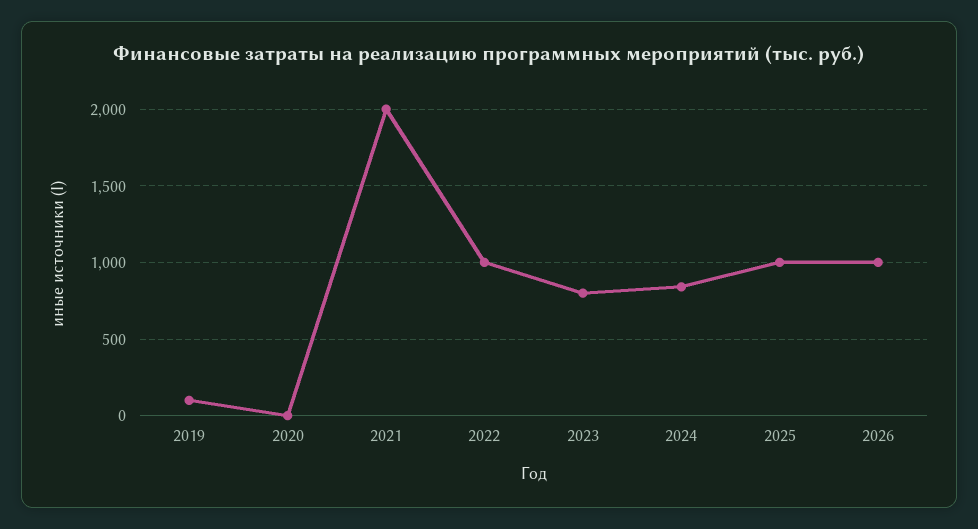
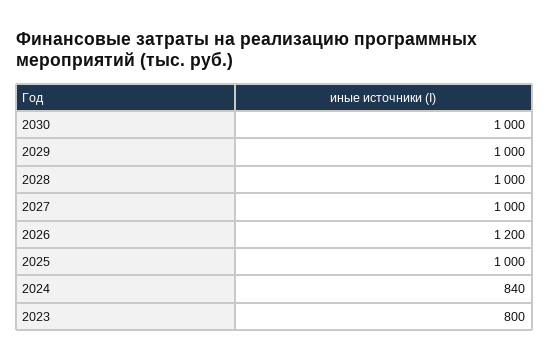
2019: 100 -> none
2020: 0 -> none
2021: 2000 -> none
2022: 1000 -> none
2026: 1000 -> 1200
2030: none -> 1000
2029: none -> 1000
2028: none -> 1000
2027: none -> 1000

